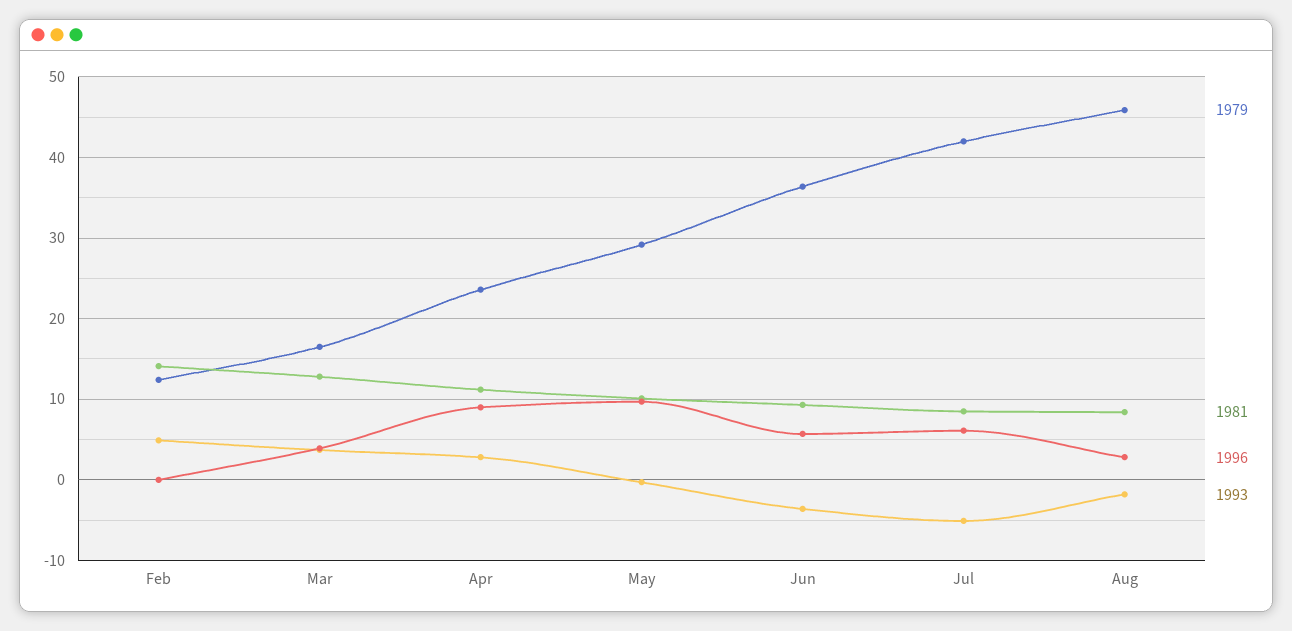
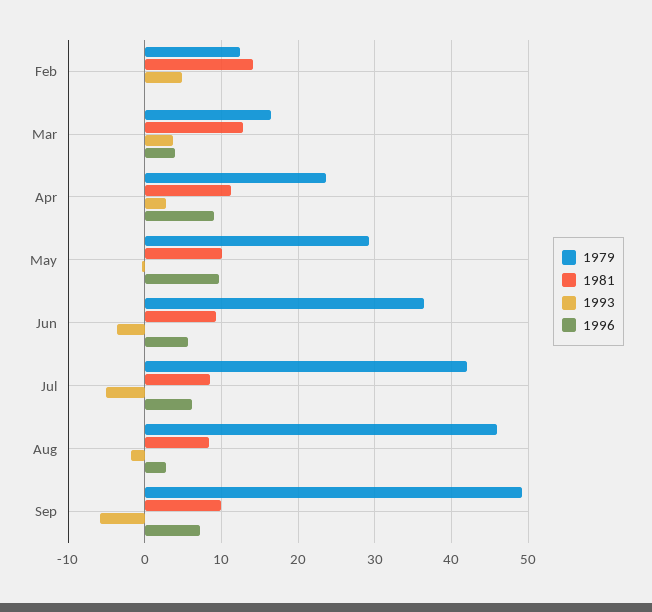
1979, Sep: none -> 49
1981, Sep: none -> 10
1993, Sep: none -> -6
1996, Sep: none -> 7

